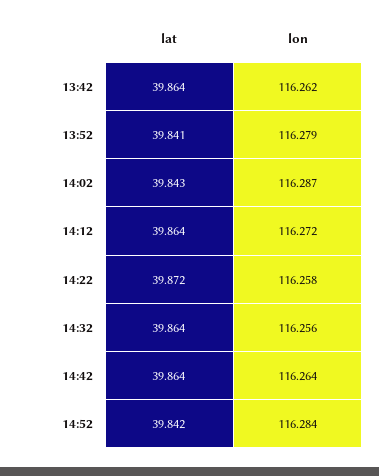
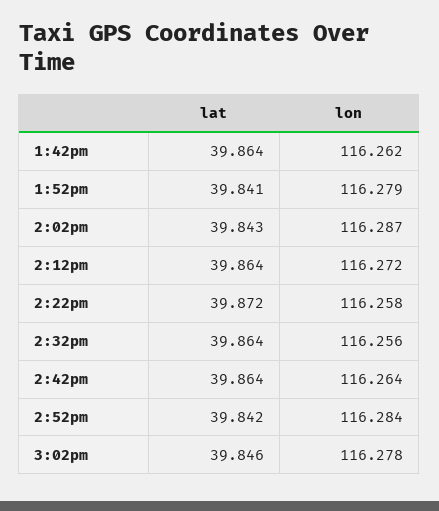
lat, 3:02pm: none -> 39.846
lon, 3:02pm: none -> 116.278

